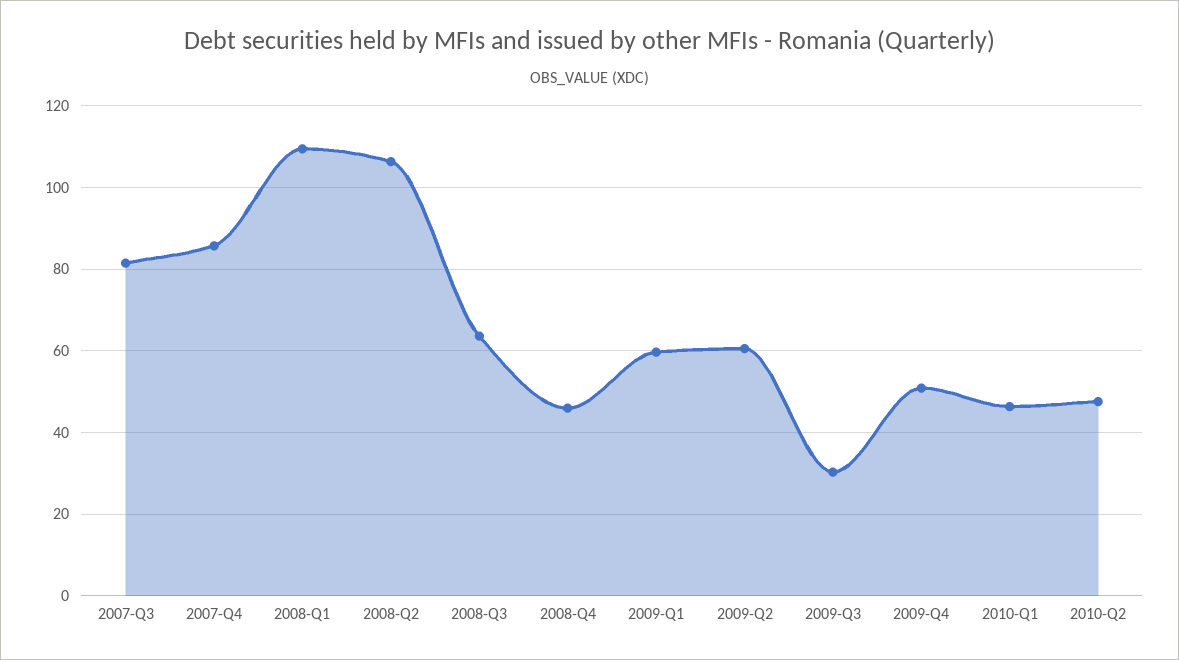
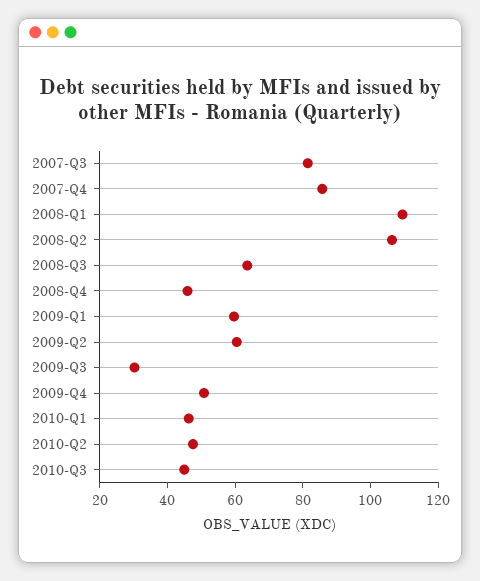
2010-Q3: none -> 45

